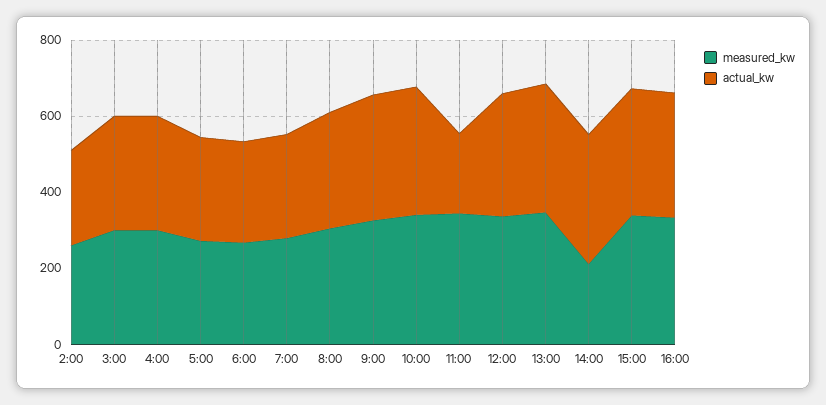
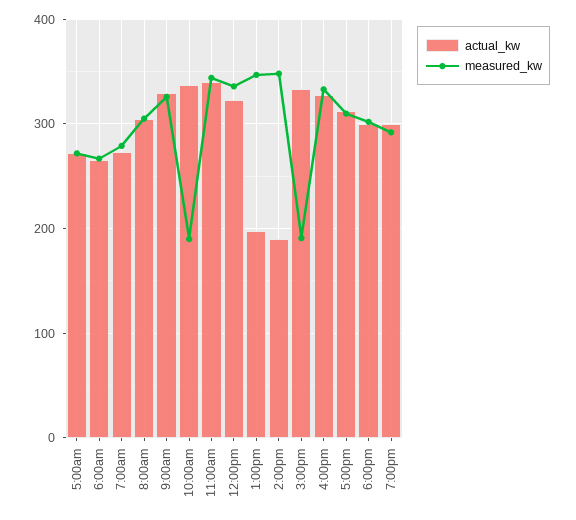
measured_kw, 2:00: 250 -> none
actual_kw, 2:00: 250 -> none
measured_kw, 3:00: 300 -> none
actual_kw, 3:00: 300 -> none
measured_kw, 4:00: 300 -> none
actual_kw, 4:00: 300 -> none
measured_kw, 10:00: 350 -> 190
actual_kw, 11:00: 200 -> 340
actual_kw, 13:00: 350 -> 200
measured_kw, 14:00: 200 -> 350
actual_kw, 14:00: 350 -> 190
measured_kw, 15:00: 350 -> 190
actual_kw, 5:00pm: none -> 310
measured_kw, 5:00pm: none -> 310
actual_kw, 6:00pm: none -> 300
measured_kw, 6:00pm: none -> 300
actual_kw, 7:00pm: none -> 300
measured_kw, 7:00pm: none -> 290

